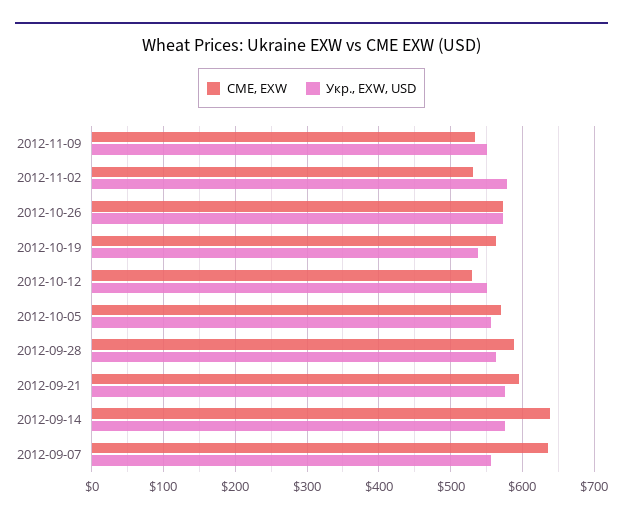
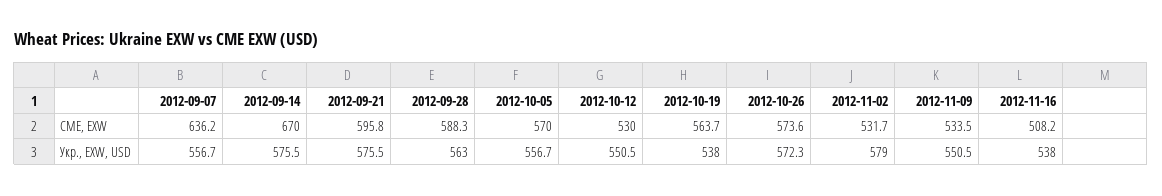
CME, EXW, 2012-09-14: 640 -> 670
CME, EXW, 2012-11-16: none -> 508.2
Укр., EXW, USD, 2012-11-16: none -> 538

